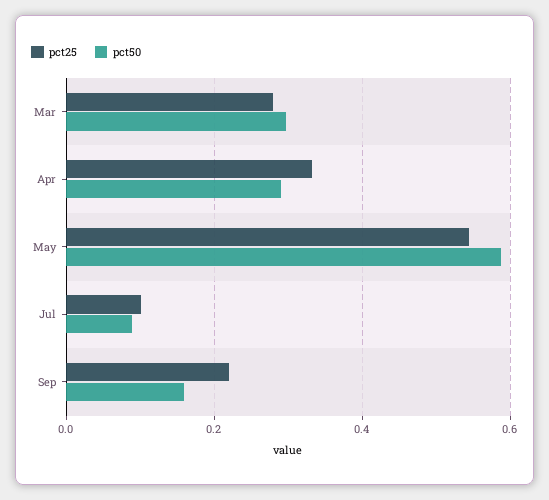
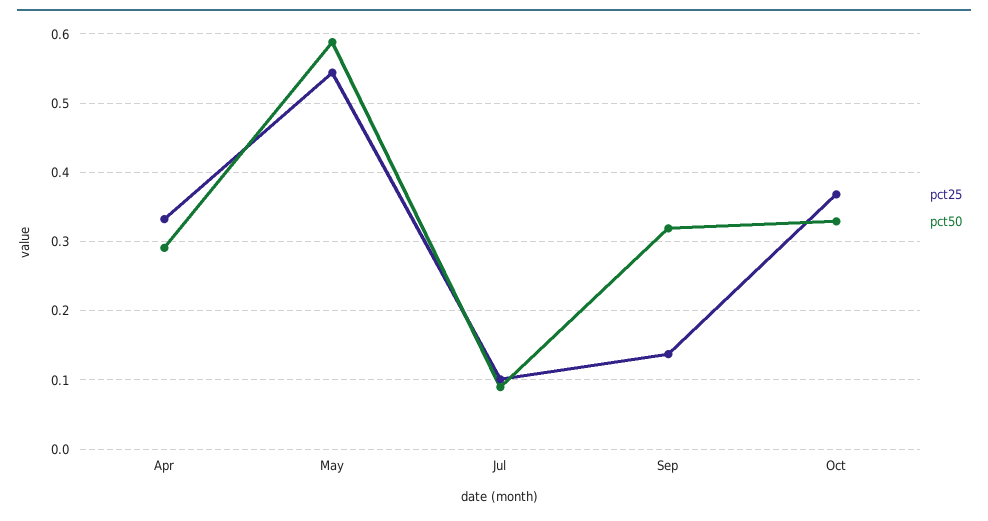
pct25, Mar: 0.28 -> none
pct50, Mar: 0.3 -> none
pct25, Sep: 0.22 -> 0.14
pct50, Sep: 0.16 -> 0.32
pct25, Oct: none -> 0.37
pct50, Oct: none -> 0.33

